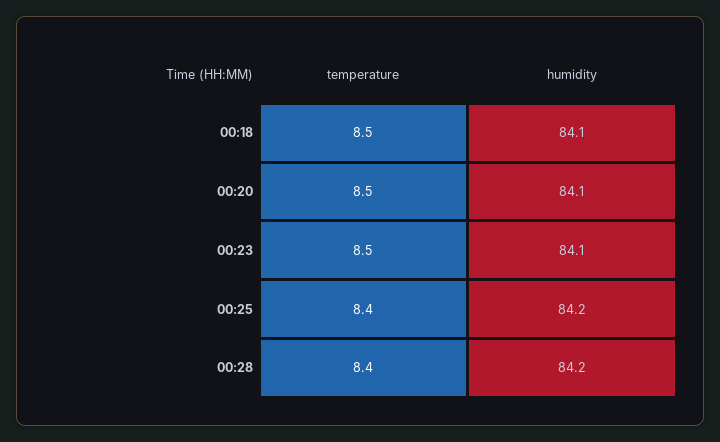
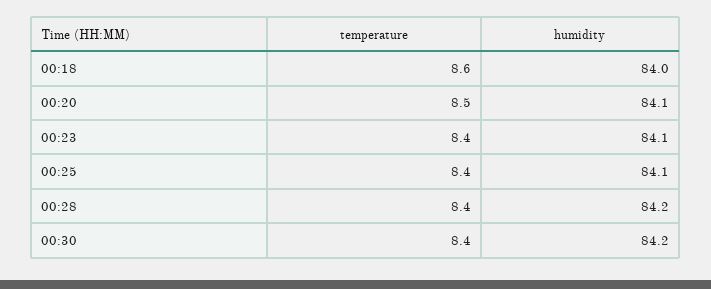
temperature, 00:18: 8.5 -> 8.6
humidity, 00:18: 84.1 -> 84
temperature, 00:23: 8.5 -> 8.4
humidity, 00:25: 84.2 -> 84.1
temperature, 00:30: none -> 8.4
humidity, 00:30: none -> 84.2

